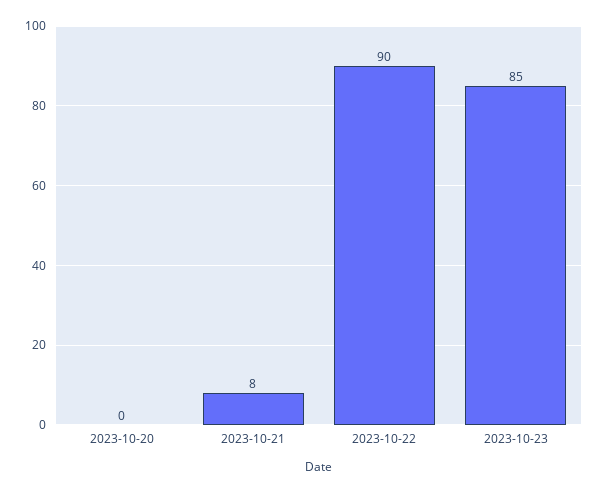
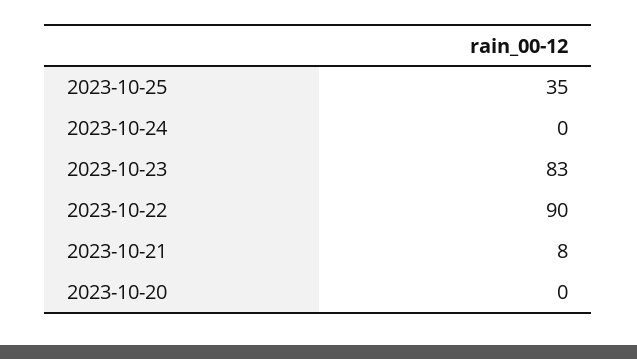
2023-10-23: 85 -> 83
2023-10-25: none -> 35
2023-10-24: none -> 0

